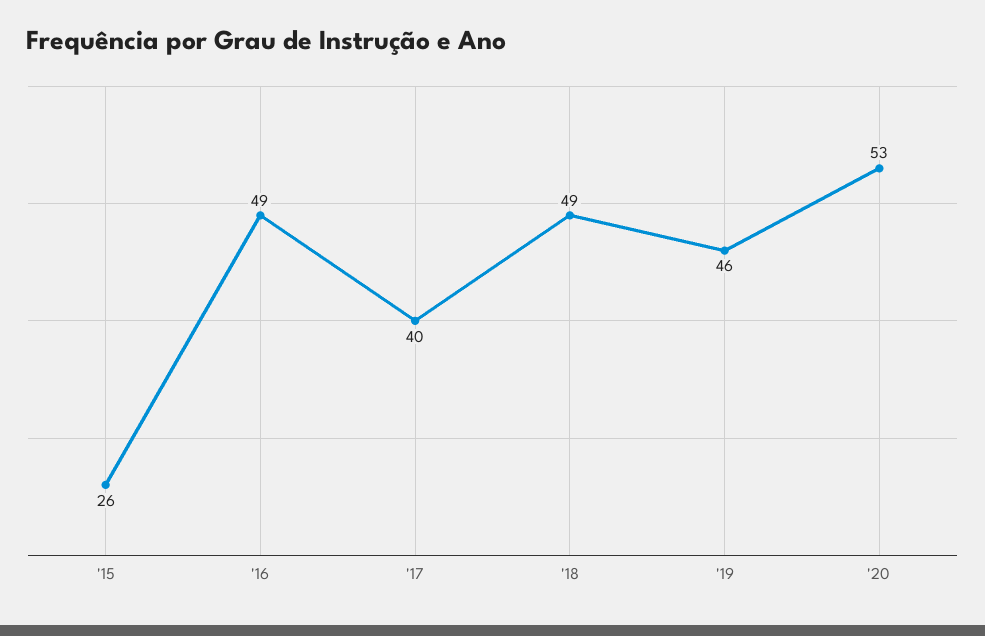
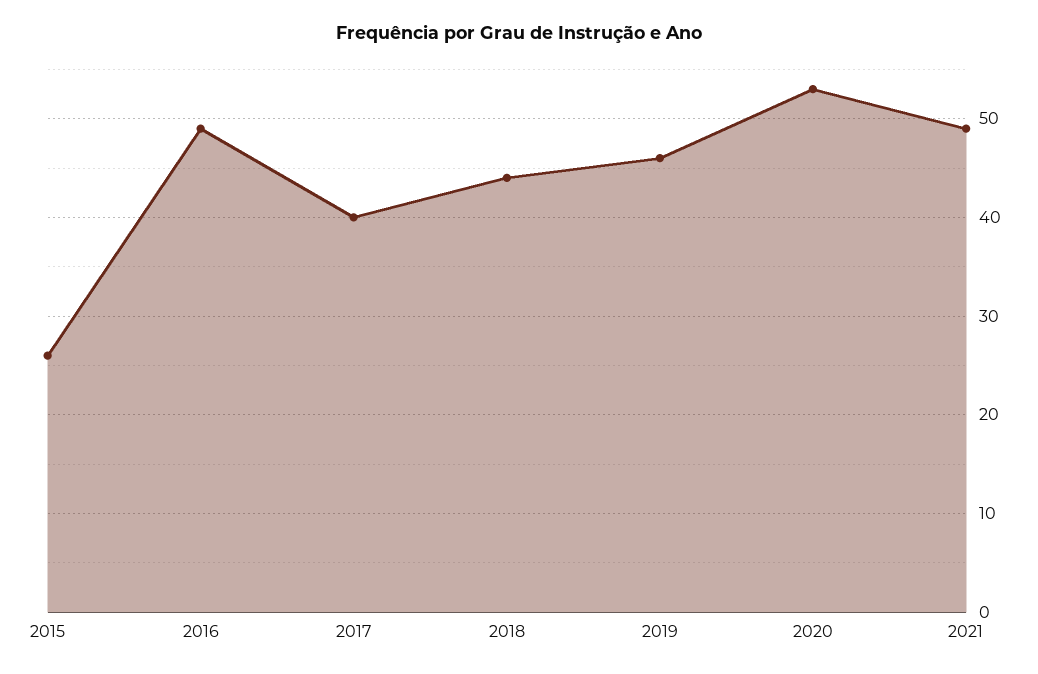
'18: 49 -> 44
2021: none -> 49

